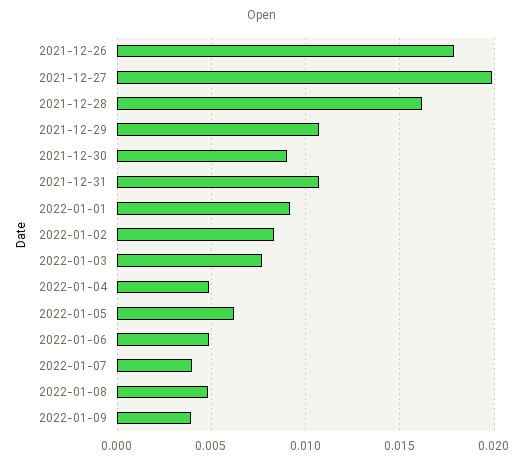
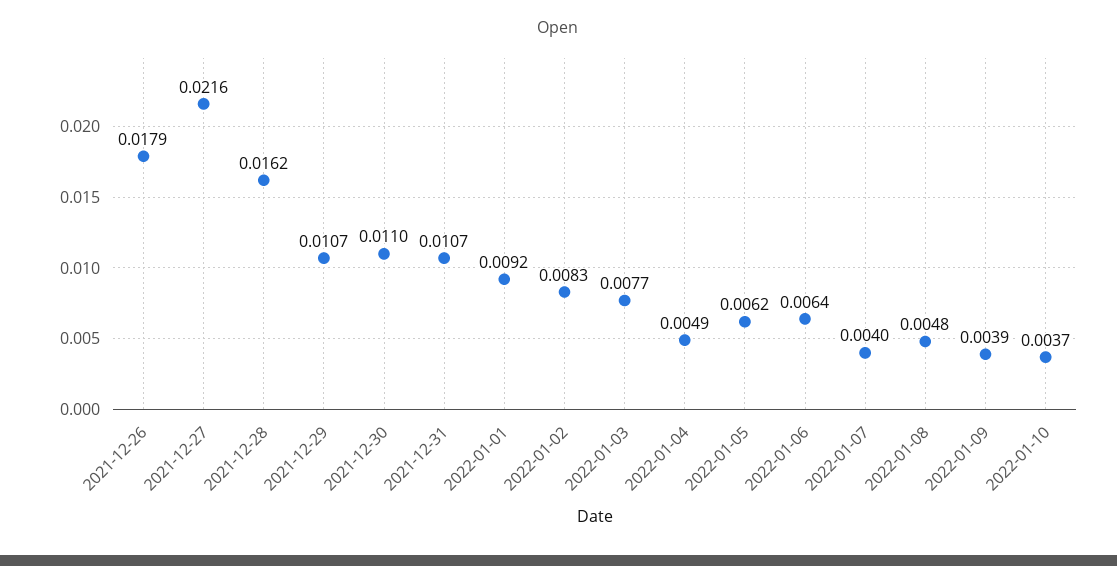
2021-12-27: 0.02 -> 0.0216
2021-12-30: 0.009 -> 0.011
2022-01-06: 0.005 -> 0.0064
2022-01-10: none -> 0.0037

